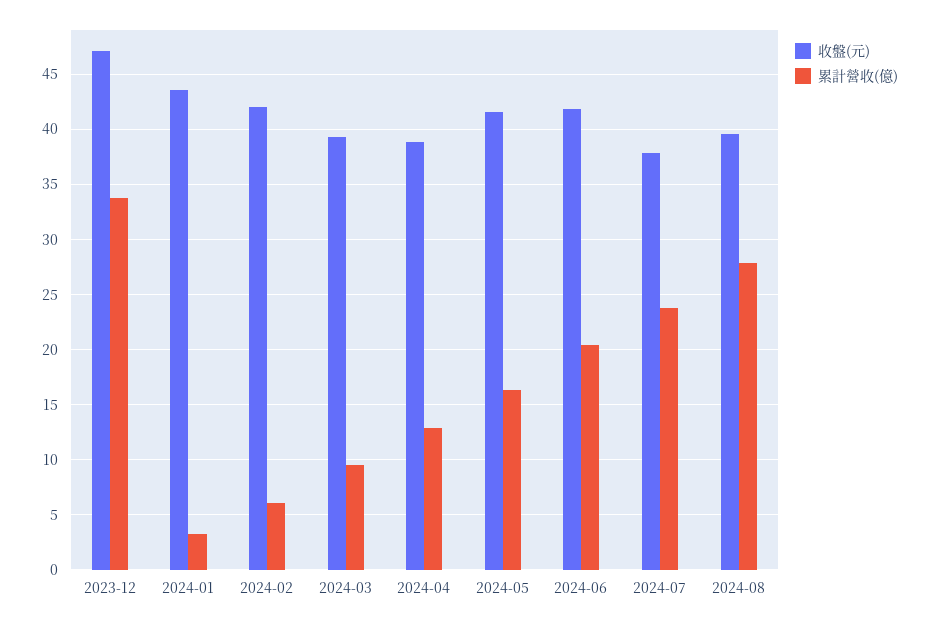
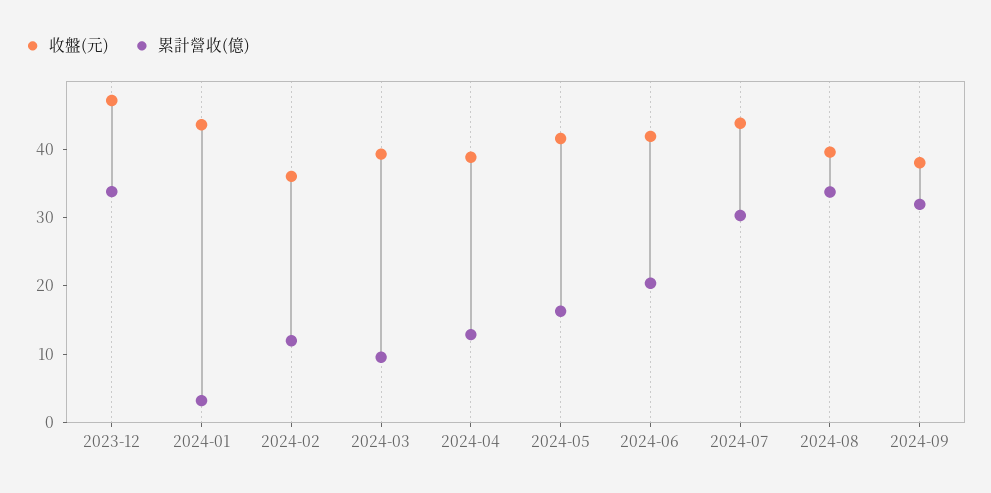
收盤(元), 2024-02: 42 -> 36
累計營收(億), 2024-02: 6 -> 12
收盤(元), 2024-07: 38 -> 44
累計營收(億), 2024-07: 24 -> 30
累計營收(億), 2024-08: 28 -> 34
收盤(元), 2024-09: none -> 38
累計營收(億), 2024-09: none -> 32

